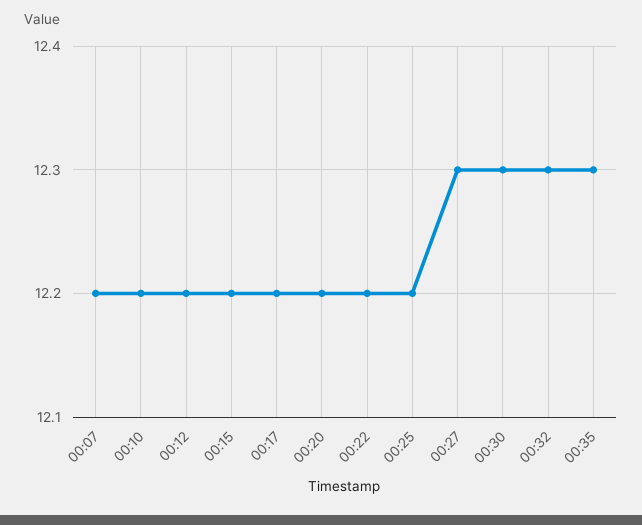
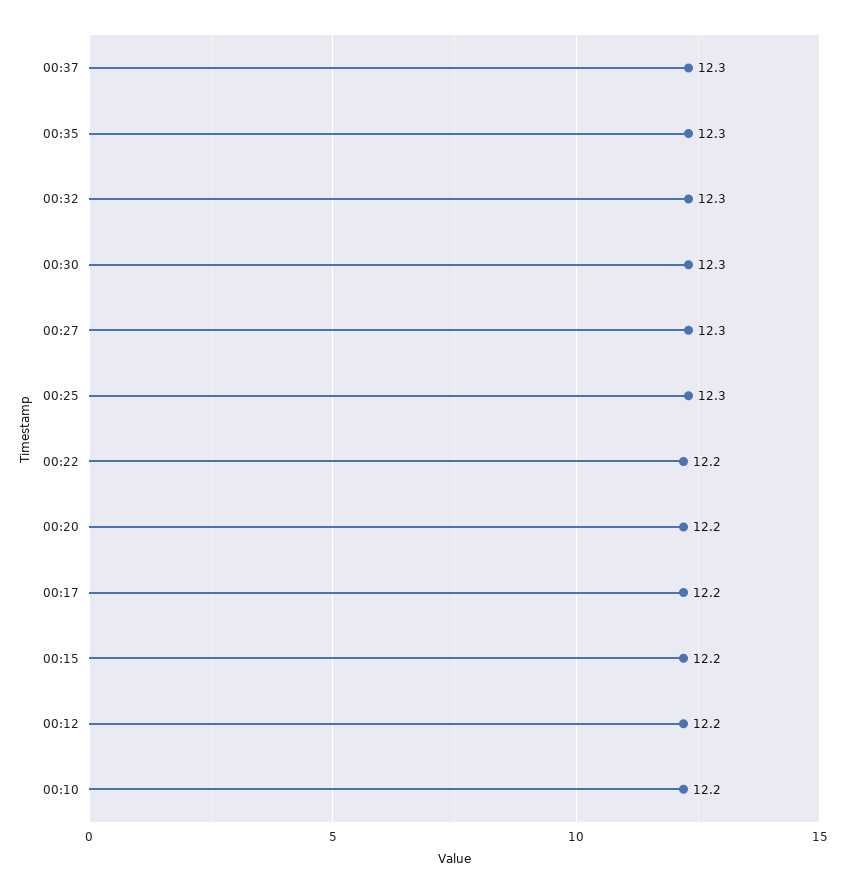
00:07: 12.2 -> none
00:25: 12.2 -> 12.3
00:37: none -> 12.3

